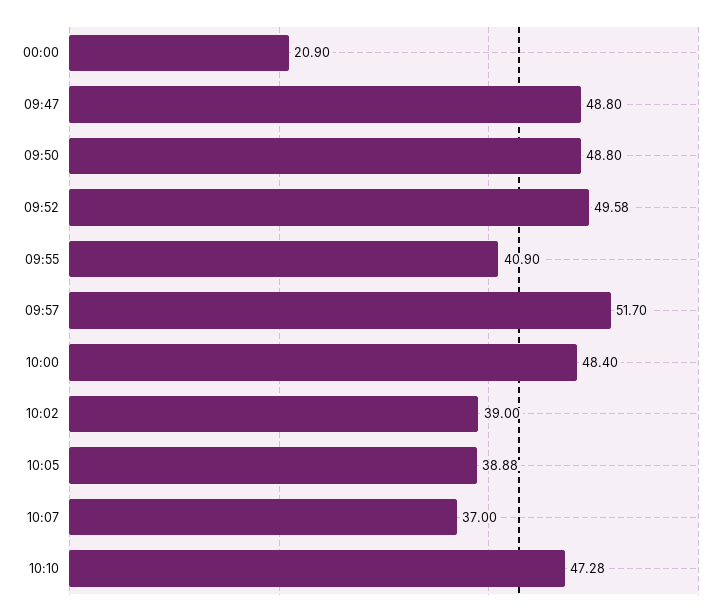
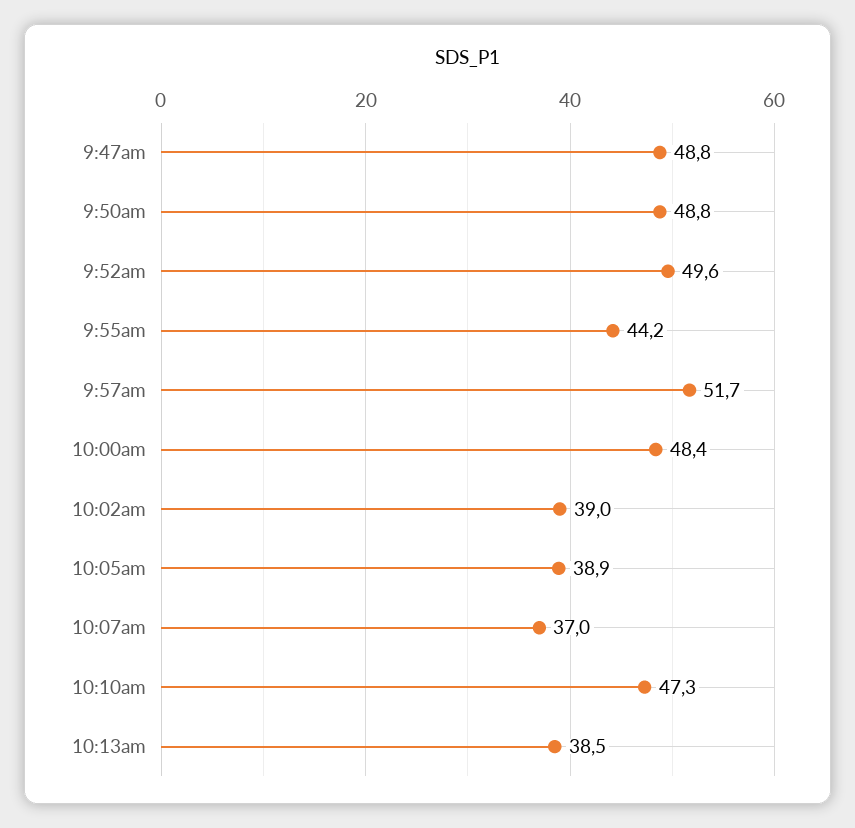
00:00: 20.9 -> none
09:55: 40.9 -> 44.2
10:13am: none -> 38.5

